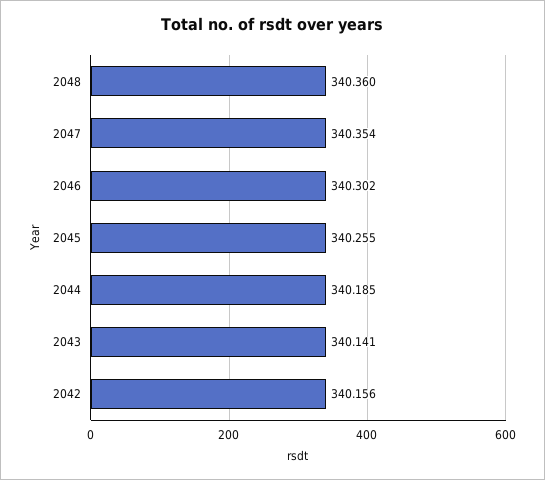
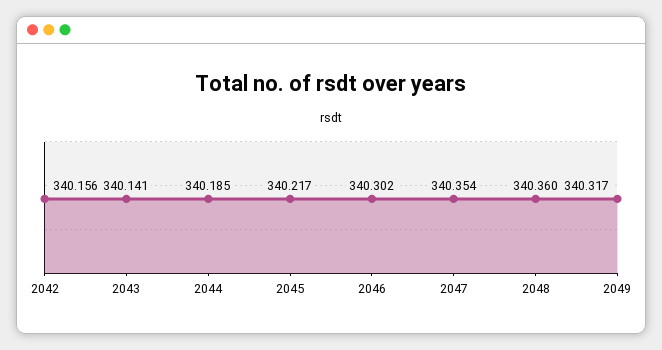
2045: 340.255 -> 340.217
2049: none -> 340.317

